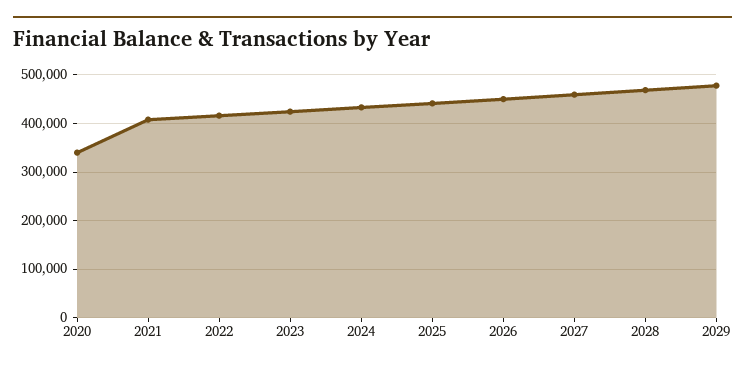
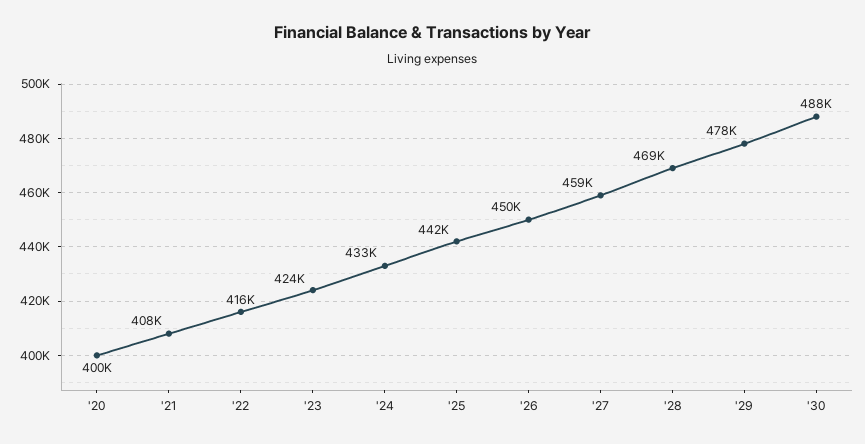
2020: 340000 -> 400000
'30: none -> 488000

